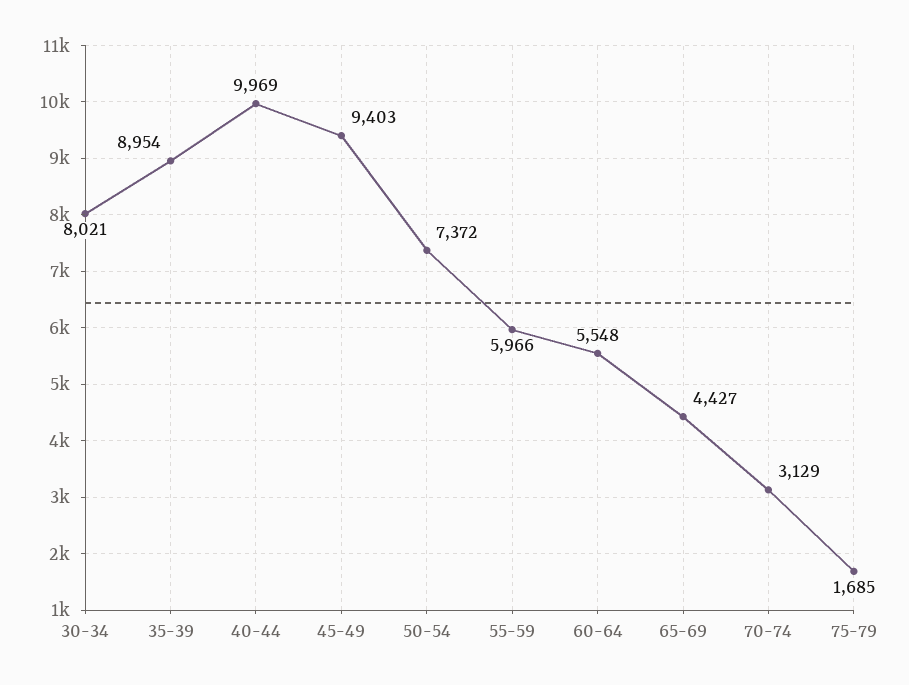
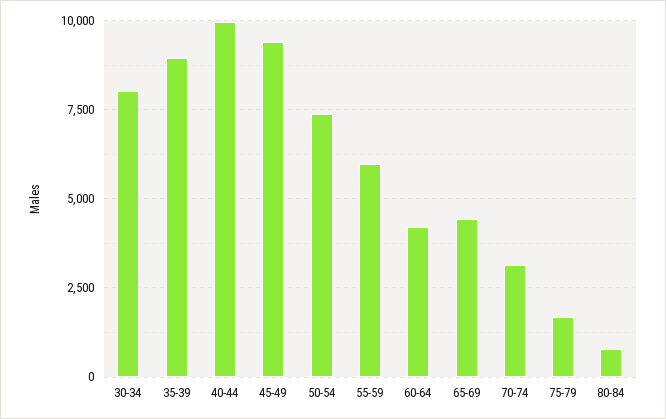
60-64: 5548 -> 4250
80-84: none -> 750

